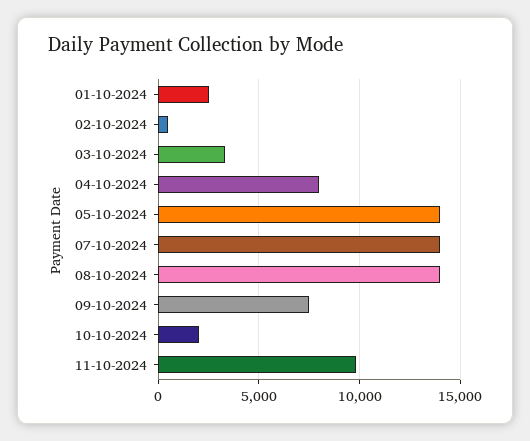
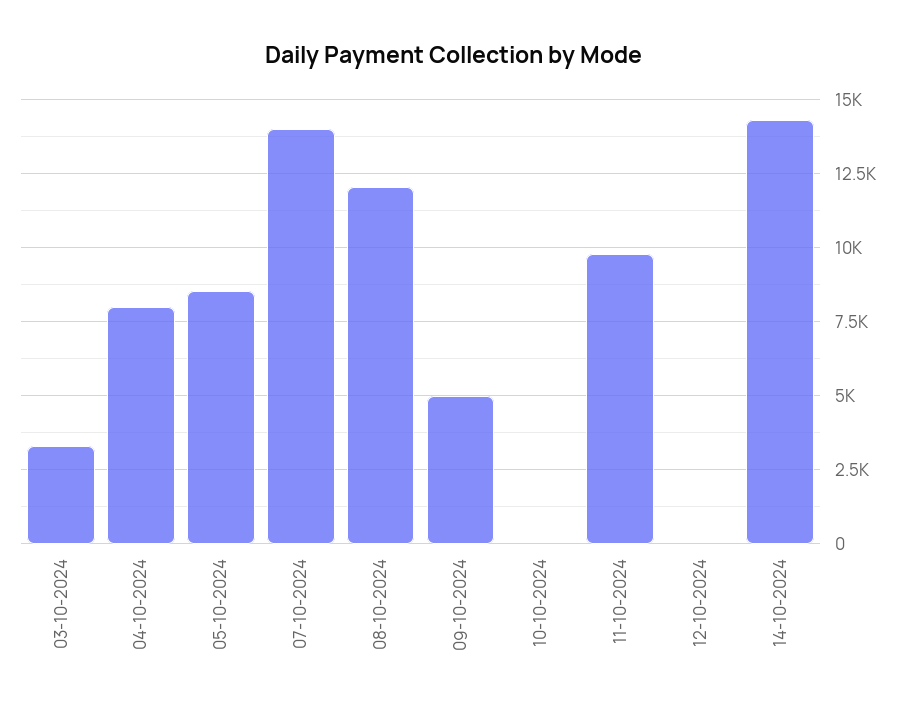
01-10-2024: 2500 -> none
02-10-2024: 500 -> none
05-10-2024: 14000 -> 8500
08-10-2024: 14000 -> 12000
09-10-2024: 7500 -> 5000
10-10-2024: 2000 -> 0
12-10-2024: none -> 0
14-10-2024: none -> 14250

